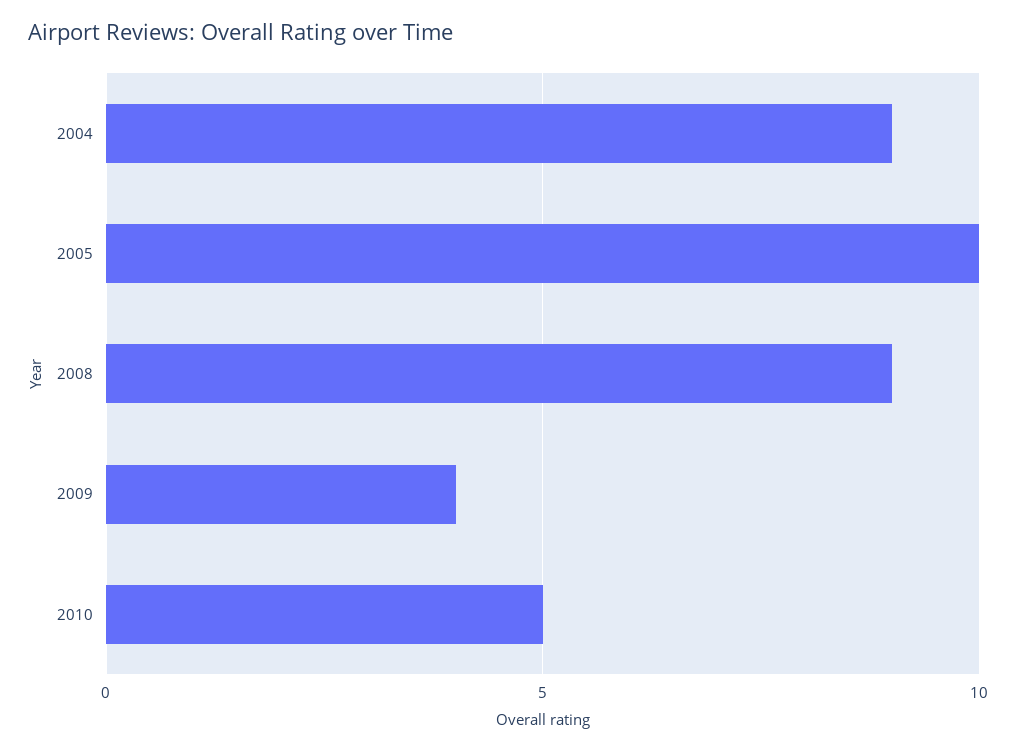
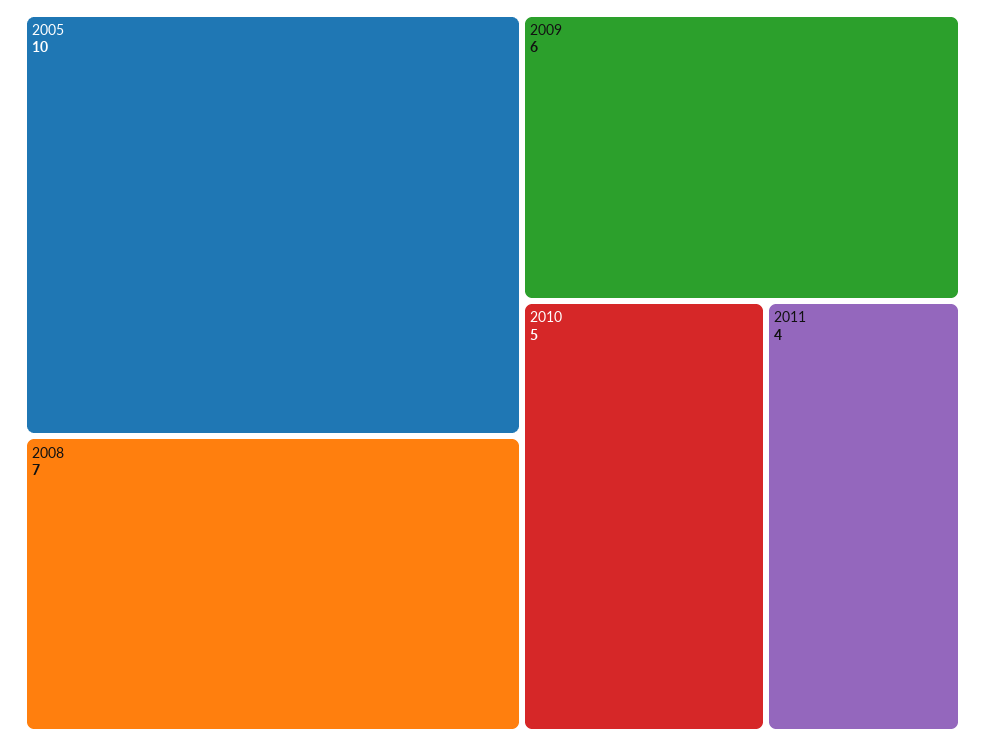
2004: 9 -> none
2008: 9 -> 7
2009: 4 -> 6
2011: none -> 4

